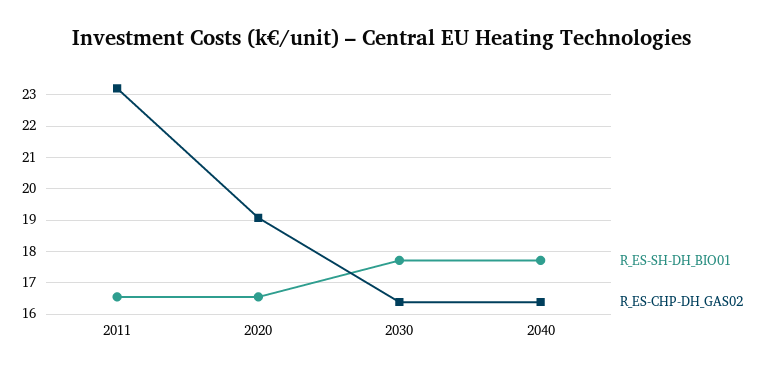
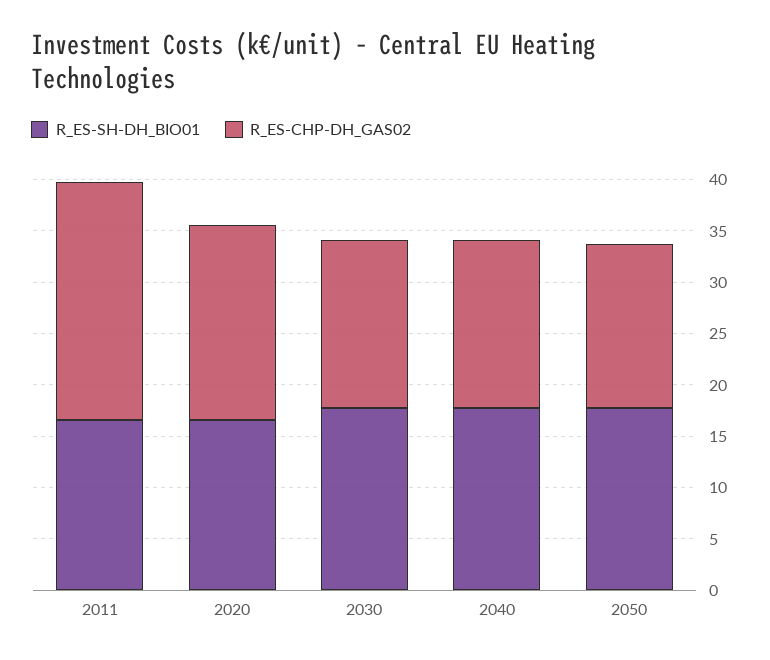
R_ES-SH-DH_BIO01, 2050: none -> 18
R_ES-CHP-DH_GAS02, 2050: none -> 16

